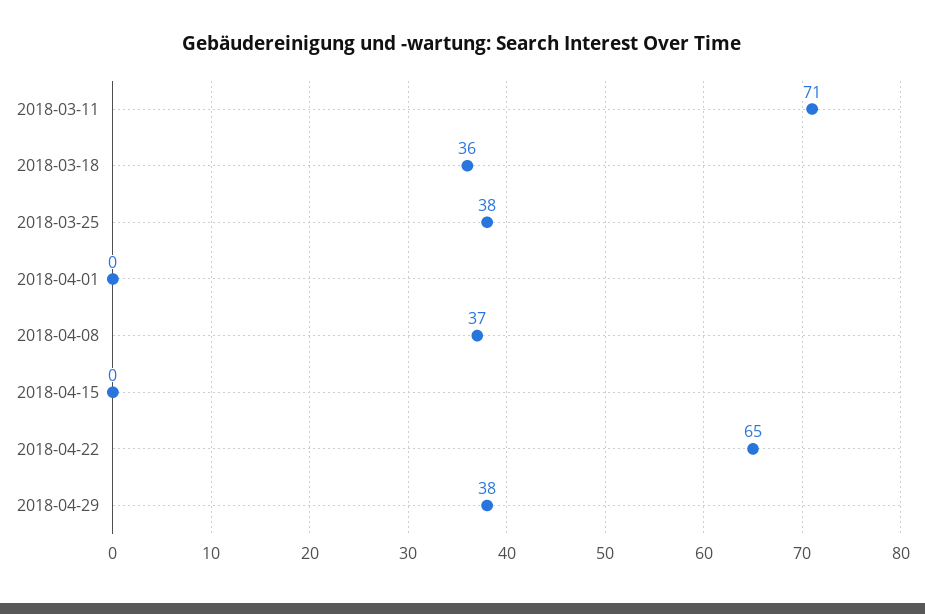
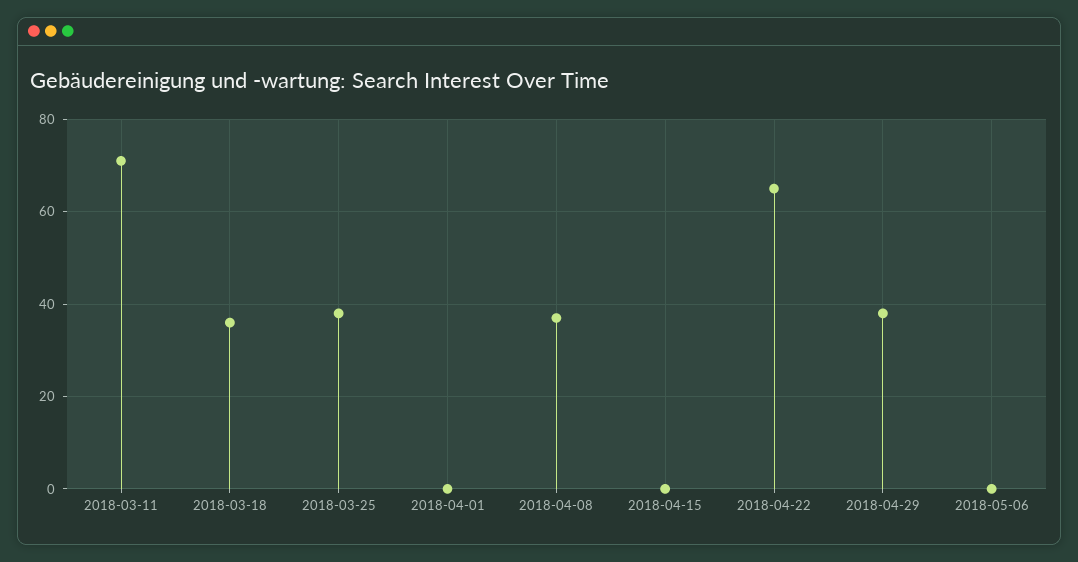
2018-05-06: none -> 0

